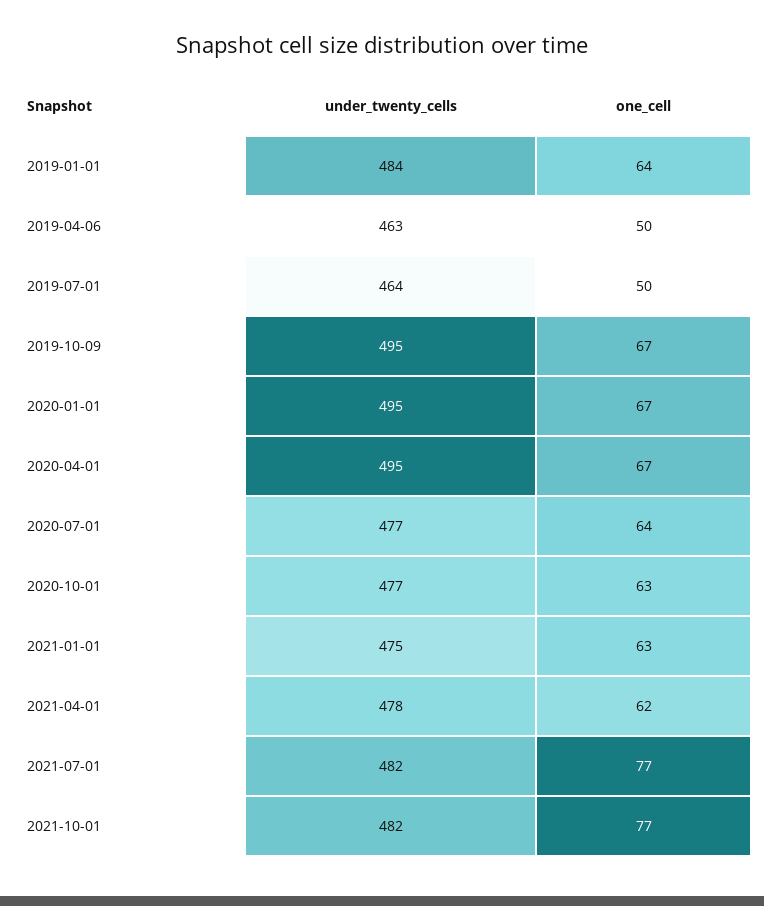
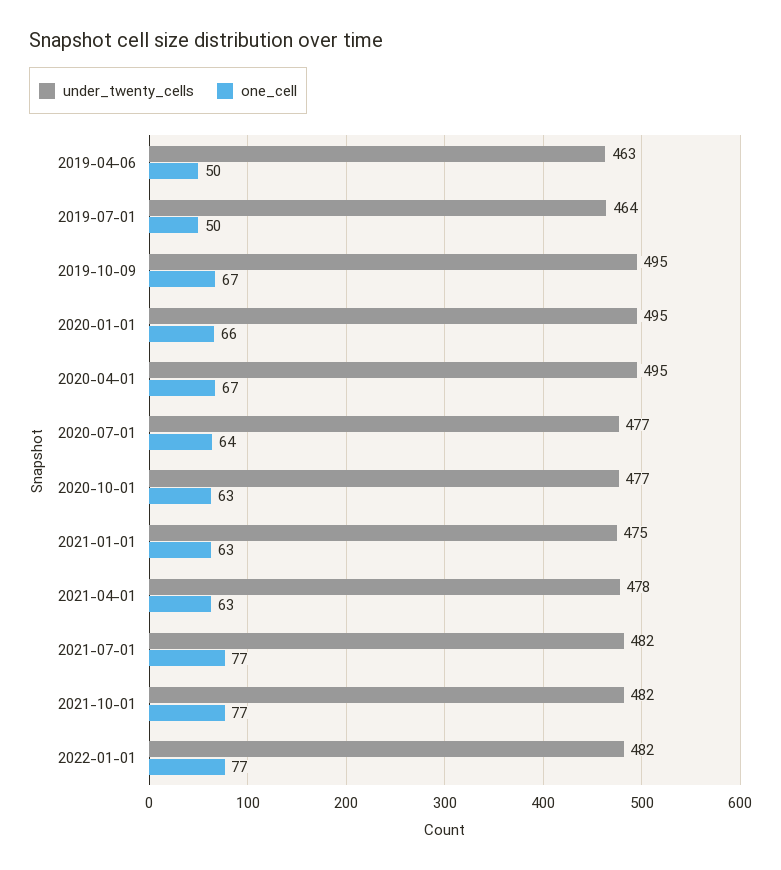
under_twenty_cells, 2019-01-01: 484 -> none
one_cell, 2019-01-01: 64 -> none
one_cell, 2020-01-01: 67 -> 66
one_cell, 2021-04-01: 62 -> 63
under_twenty_cells, 2022-01-01: none -> 482
one_cell, 2022-01-01: none -> 77

